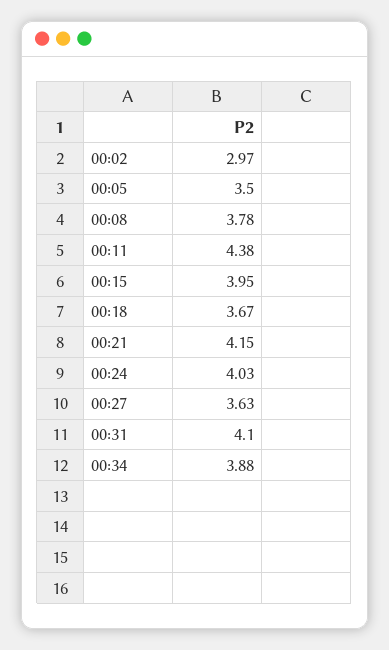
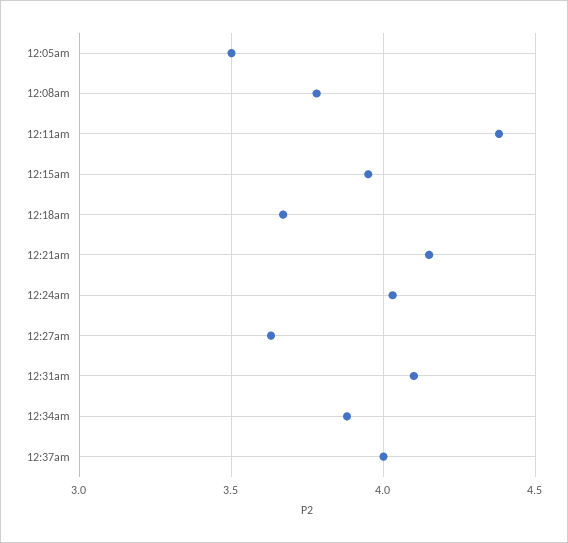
00:02: 2.97 -> none
12:37am: none -> 4

